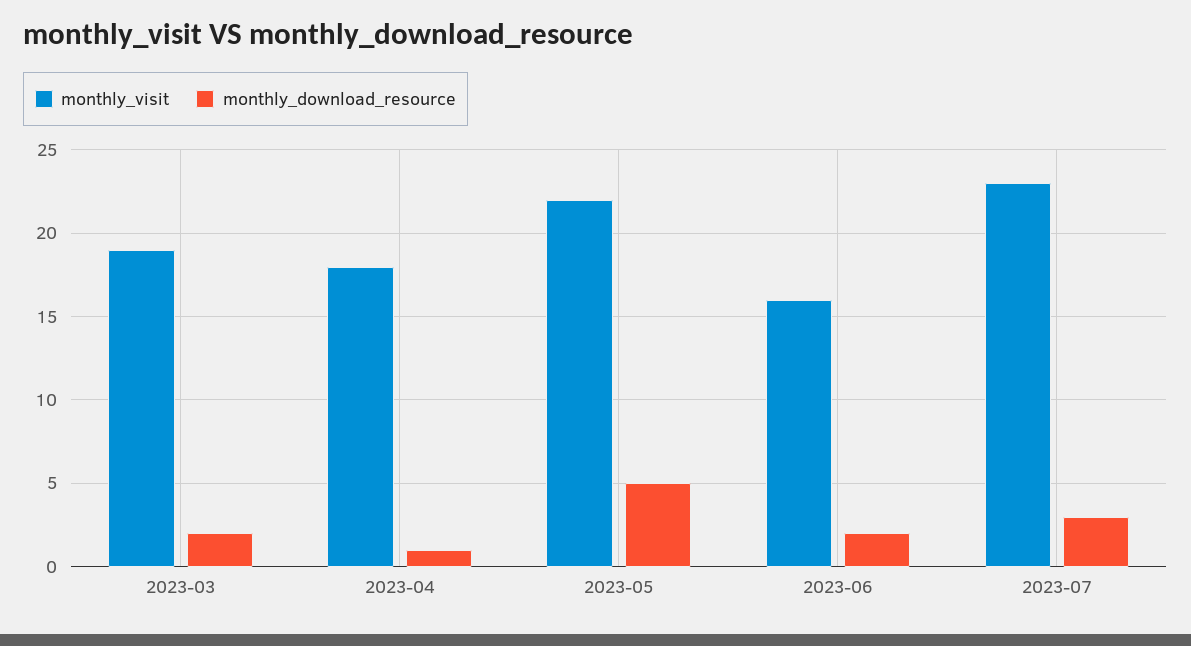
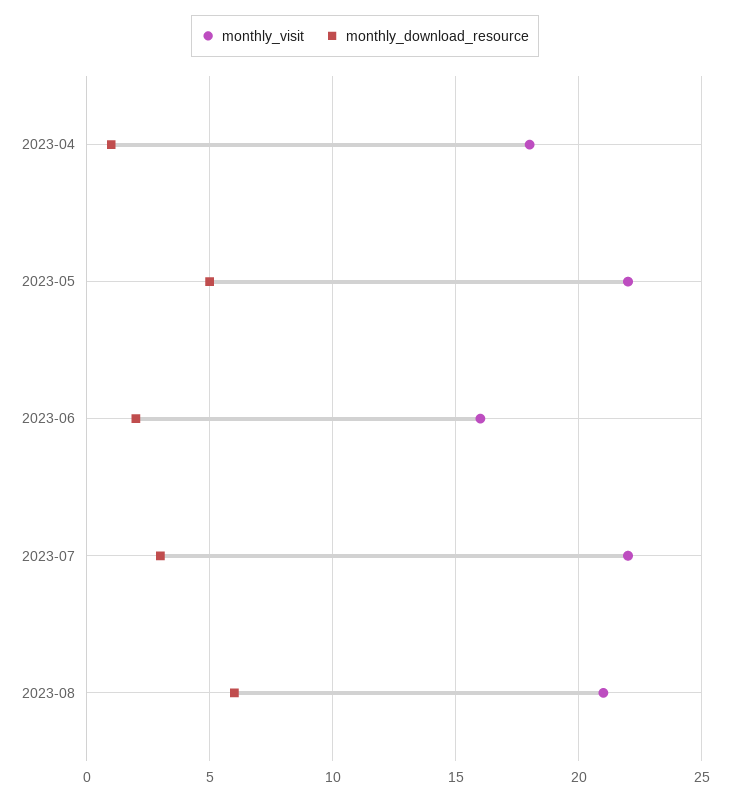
monthly_visit, 2023-03: 19 -> none
monthly_download_resource, 2023-03: 2 -> none
monthly_visit, 2023-07: 23 -> 22
monthly_visit, 2023-08: none -> 21
monthly_download_resource, 2023-08: none -> 6

